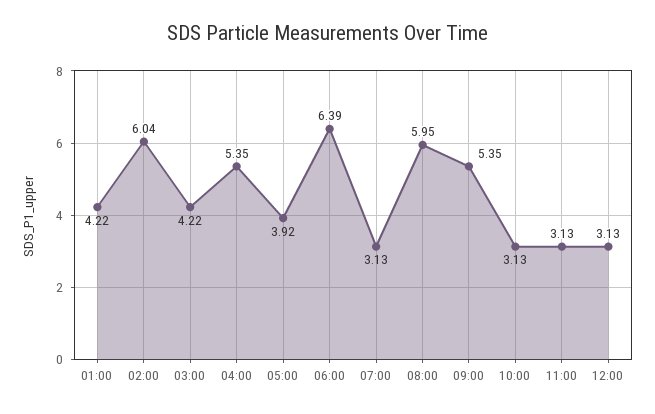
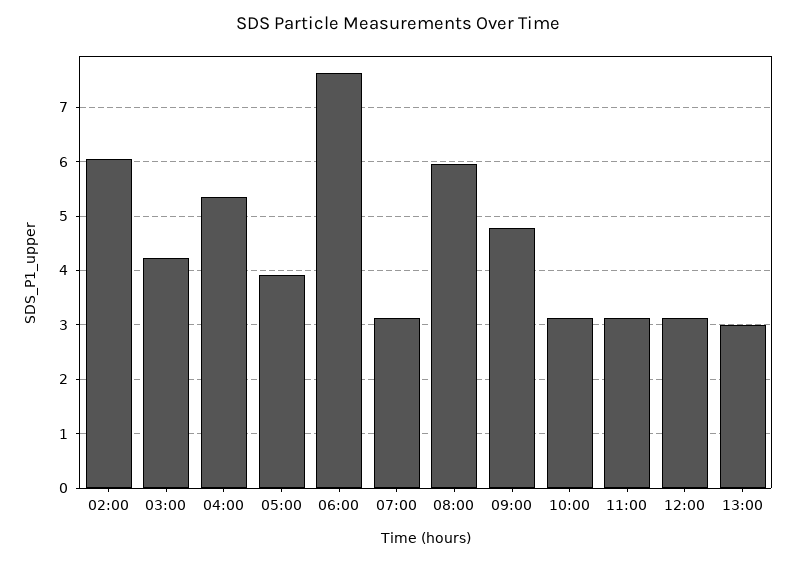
01:00: 4.22 -> none
06:00: 6.39 -> 7.6
09:00: 5.35 -> 4.8
13:00: none -> 3

